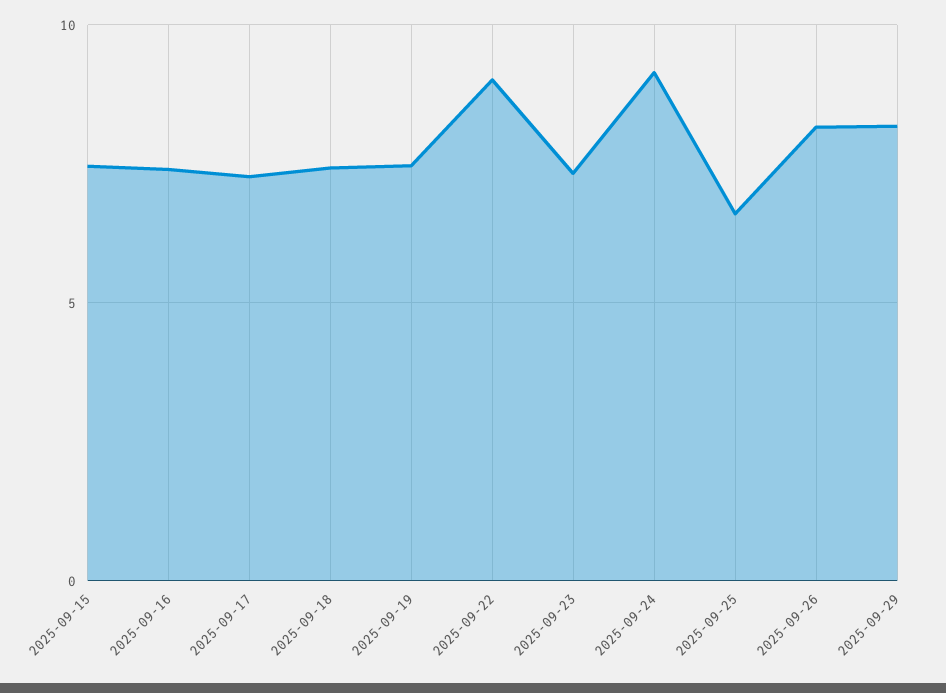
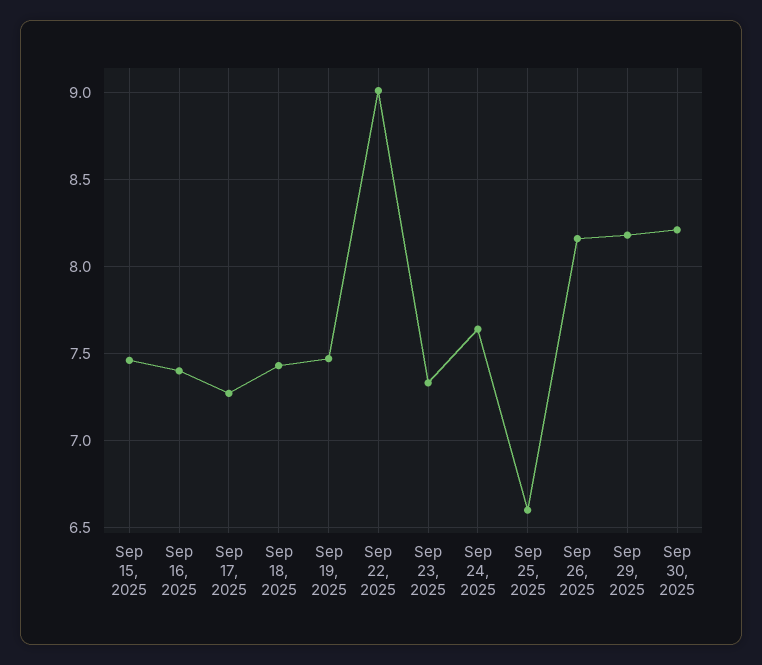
2025-09-24: 9 -> 7.65
Sep 30, 2025: none -> 8.2

